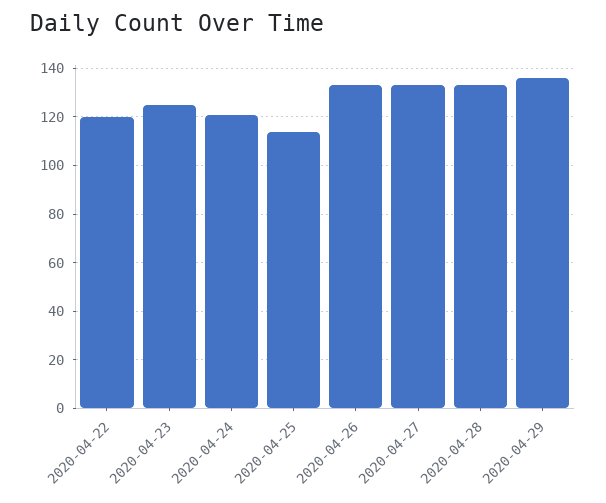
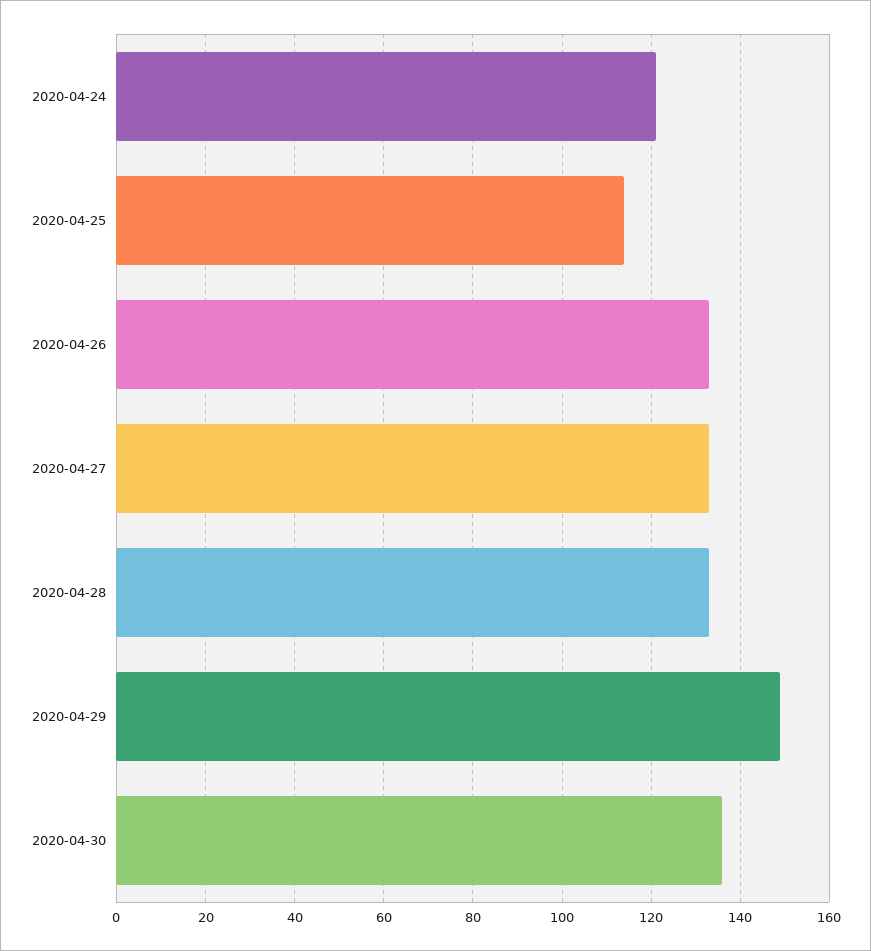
2020-04-22: 120 -> none
2020-04-23: 125 -> none
2020-04-29: 135 -> 150
2020-04-30: none -> 135

